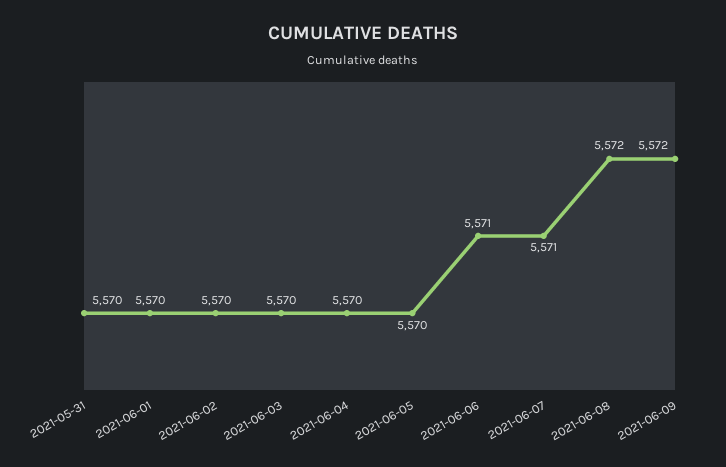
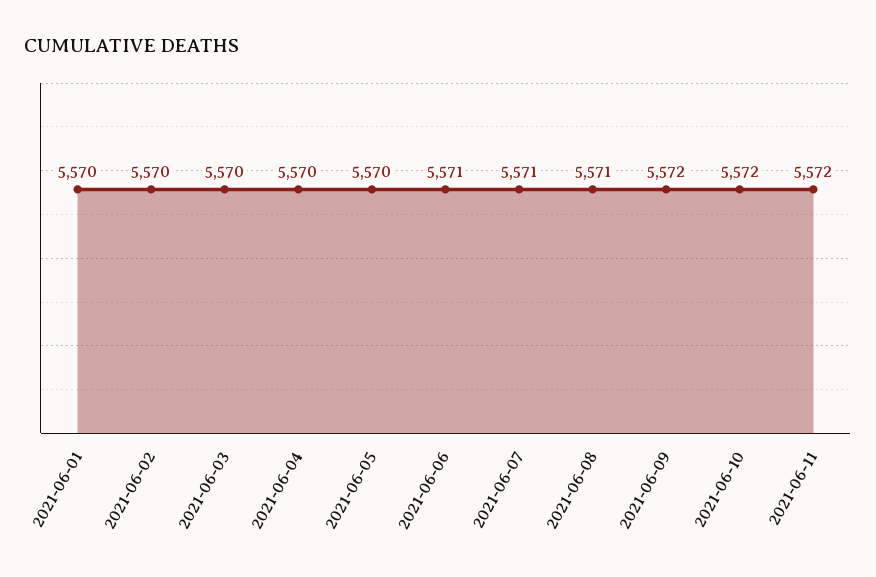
2021-05-31: 5570 -> none
2021-06-08: 5572 -> 5571
2021-06-10: none -> 5572
2021-06-11: none -> 5572

